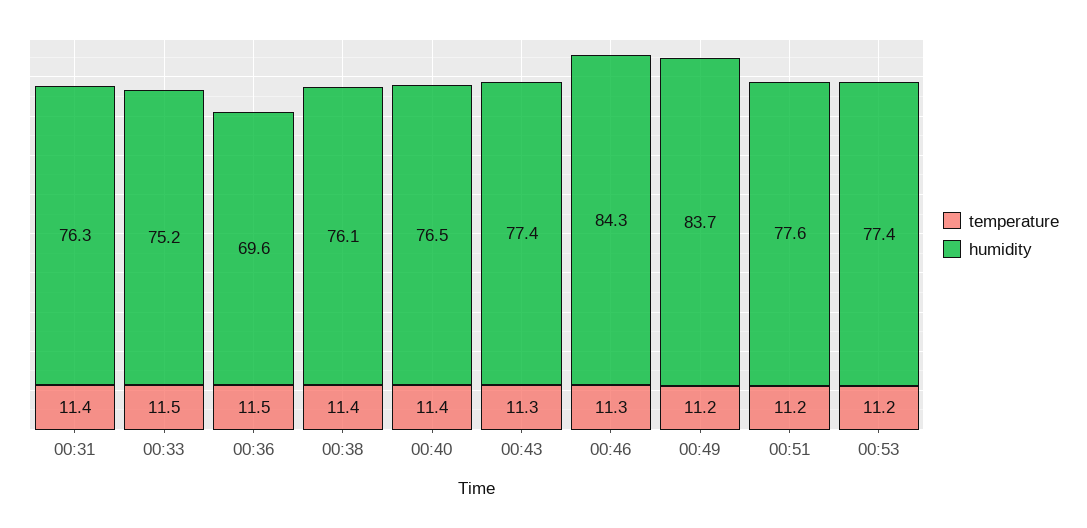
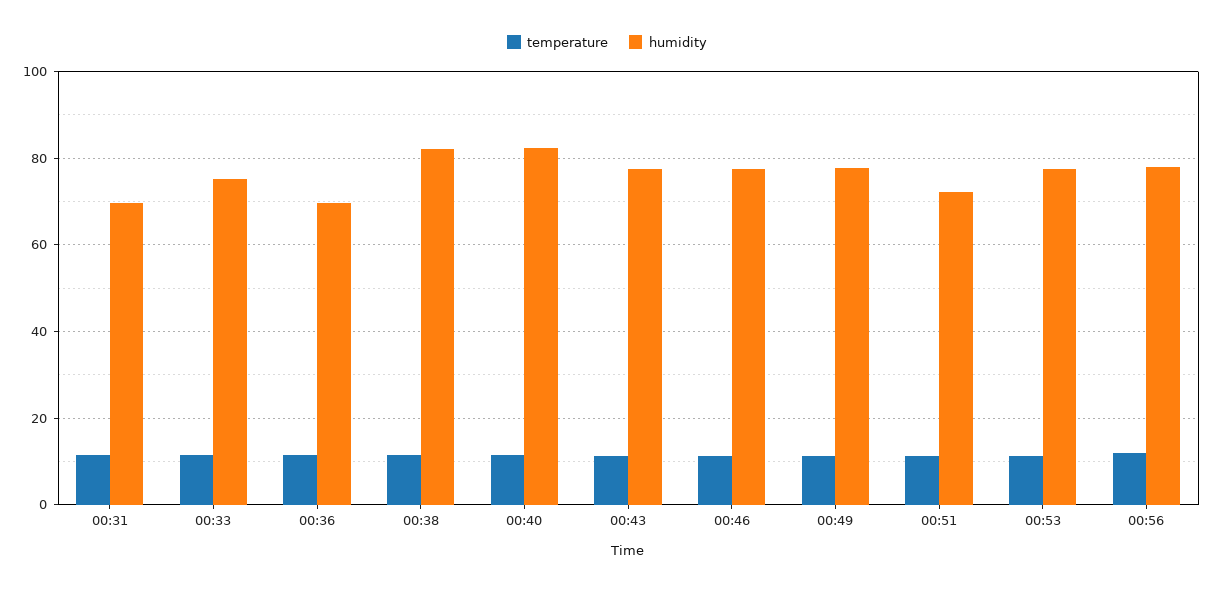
humidity, 00:31: 76.3 -> 70
humidity, 00:38: 76.1 -> 82
humidity, 00:40: 76.5 -> 82
humidity, 00:46: 84.3 -> 78
humidity, 00:49: 83.7 -> 78
humidity, 00:51: 77.6 -> 72
temperature, 00:56: none -> 12
humidity, 00:56: none -> 78

